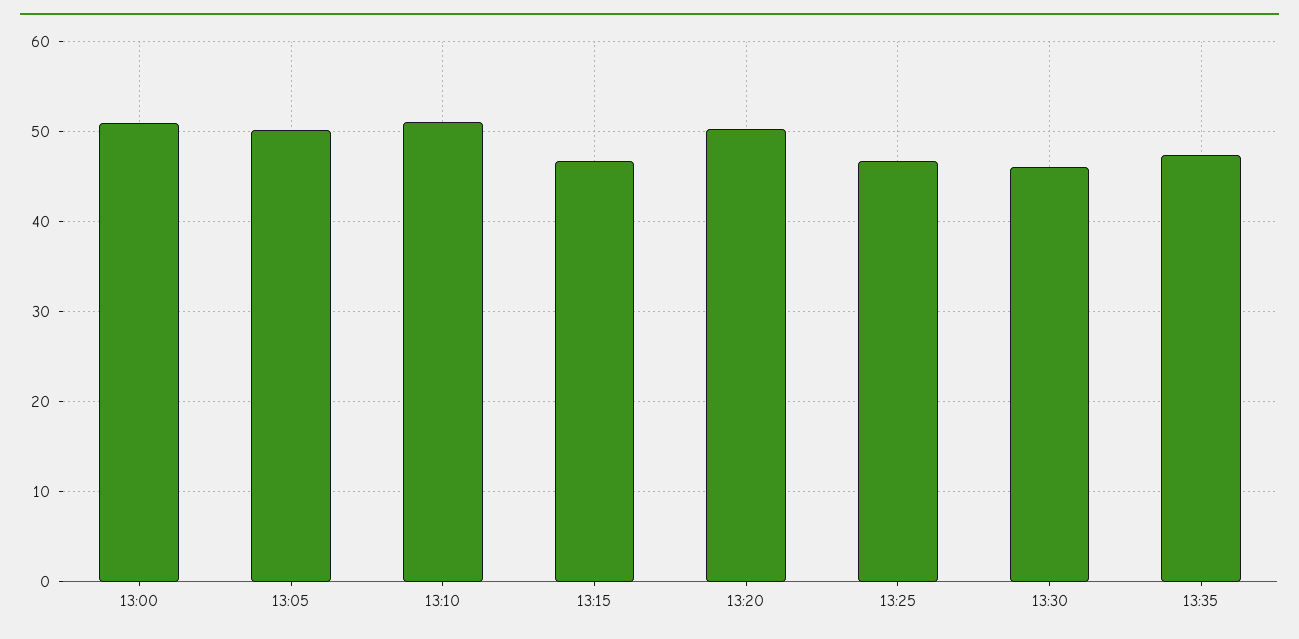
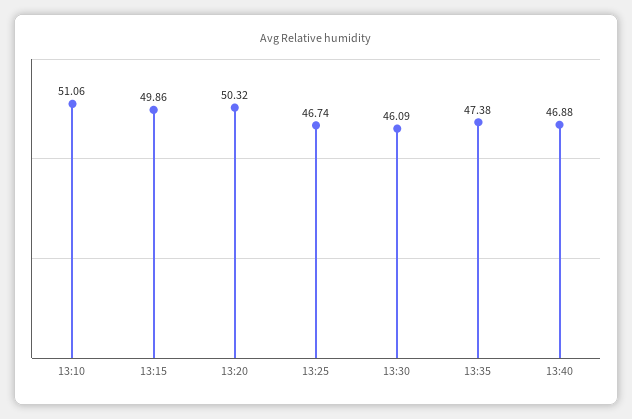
13:00: 51 -> none
13:05: 50 -> none
13:15: 47 -> 49.86
13:40: none -> 46.88

